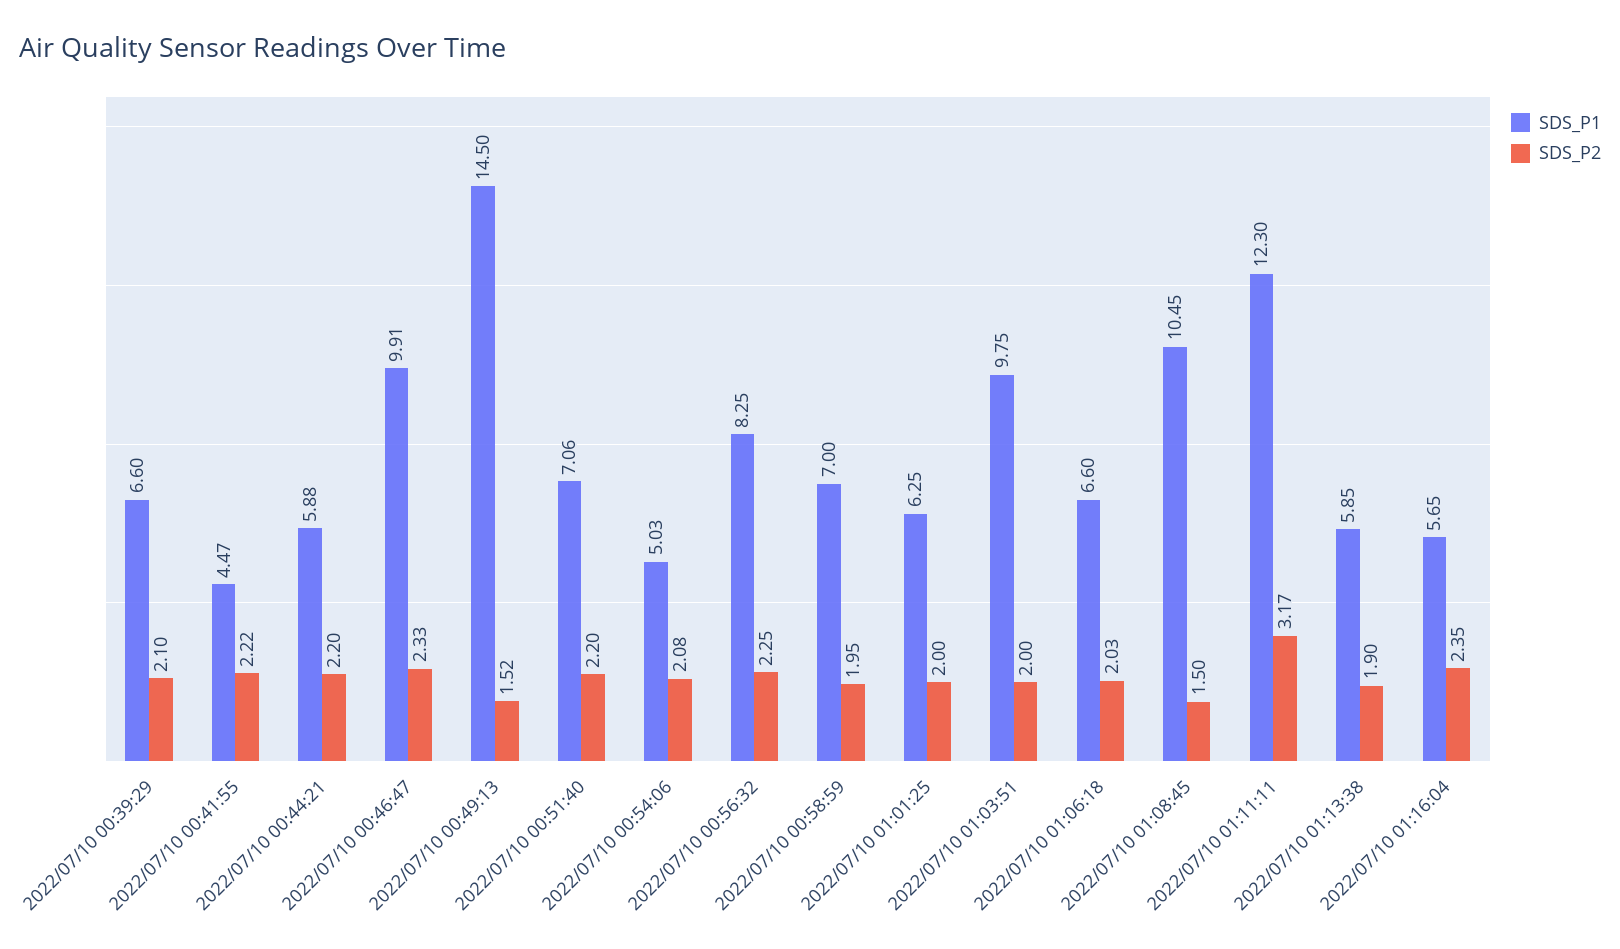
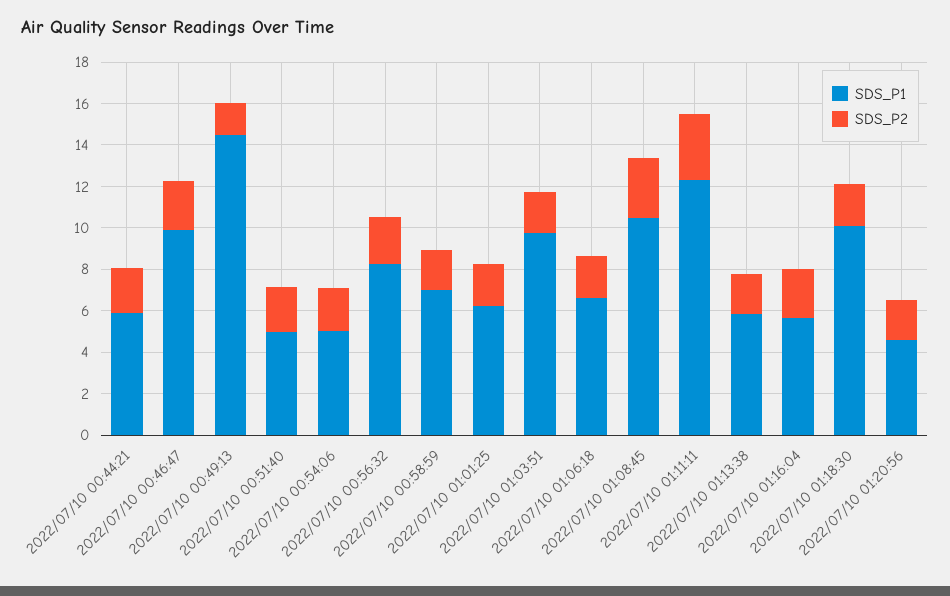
SDS_P1, 2022/07/10 00:39:29: 6.6 -> none
SDS_P2, 2022/07/10 00:39:29: 2.1 -> none
SDS_P1, 2022/07/10 00:41:55: 4.47 -> none
SDS_P2, 2022/07/10 00:41:55: 2.22 -> none
SDS_P1, 2022/07/10 00:51:40: 7.06 -> 5
SDS_P2, 2022/07/10 01:08:45: 1.5 -> 3
SDS_P1, 2022/07/10 01:18:30: none -> 10
SDS_P2, 2022/07/10 01:18:30: none -> 2
SDS_P1, 2022/07/10 01:20:56: none -> 4.5
SDS_P2, 2022/07/10 01:20:56: none -> 2

